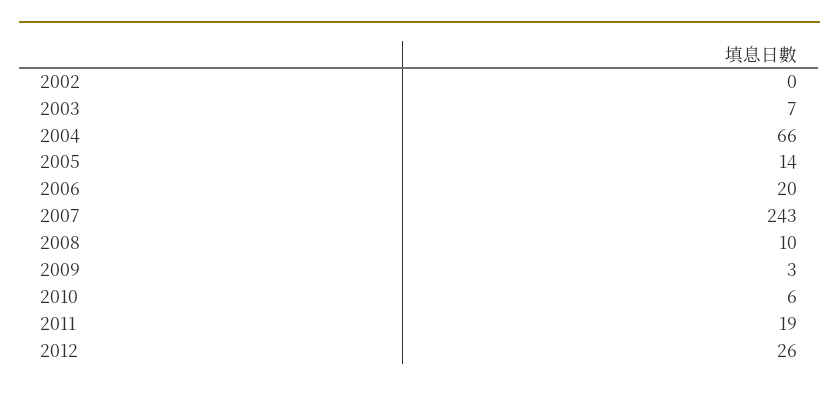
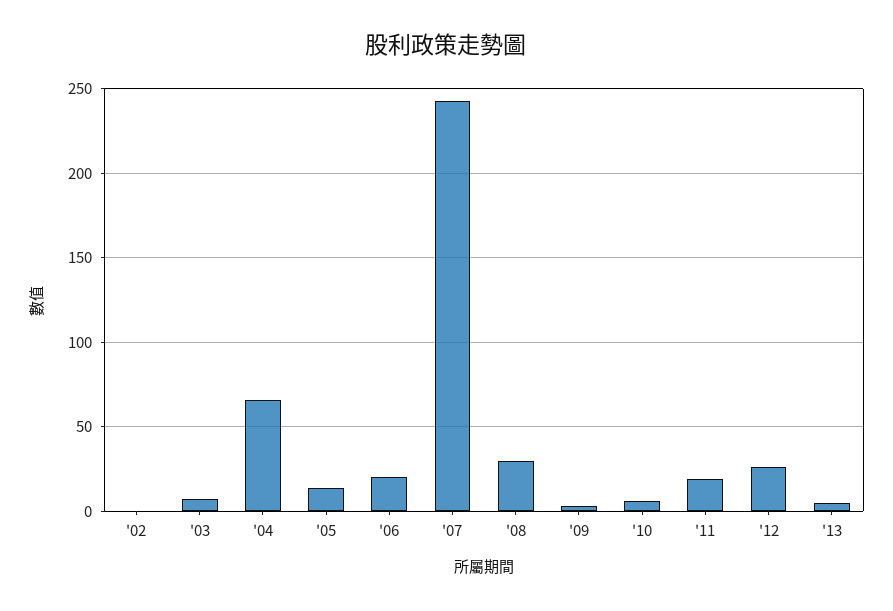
2008: 10 -> 30
'13: none -> 5

